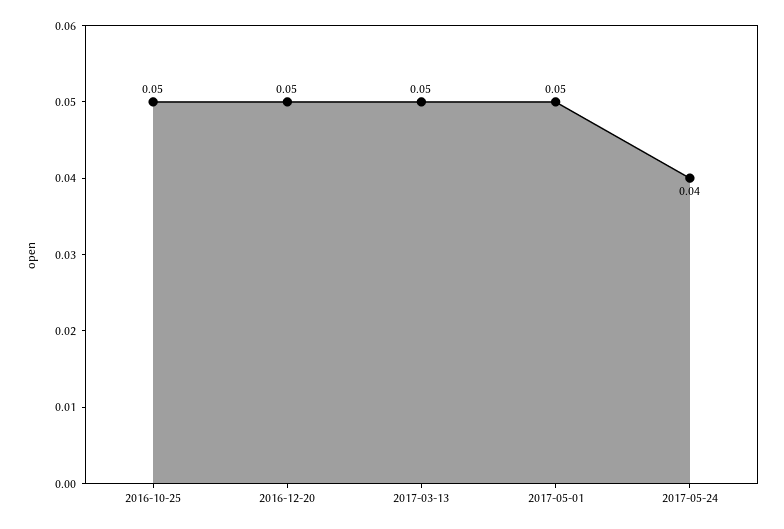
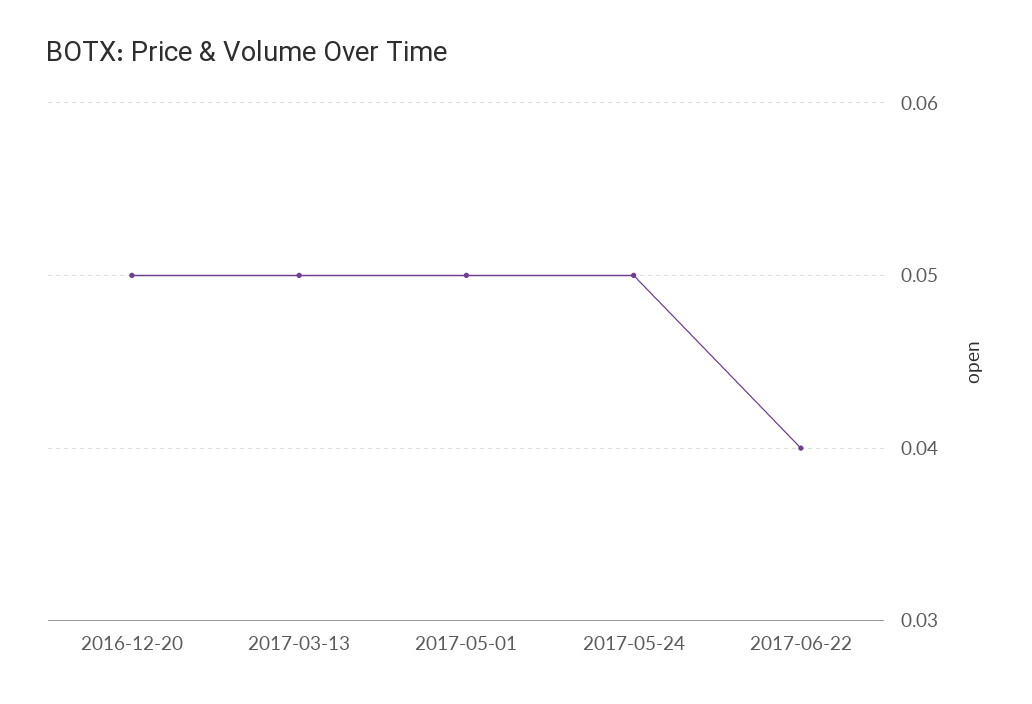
2016-10-25: 0.05 -> none
2017-05-24: 0.04 -> 0.05
2017-06-22: none -> 0.04

